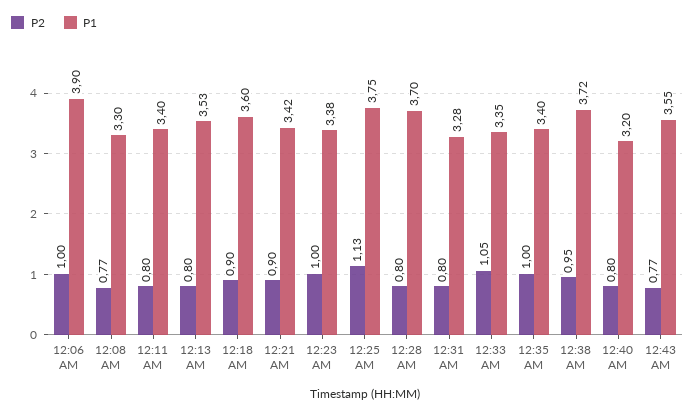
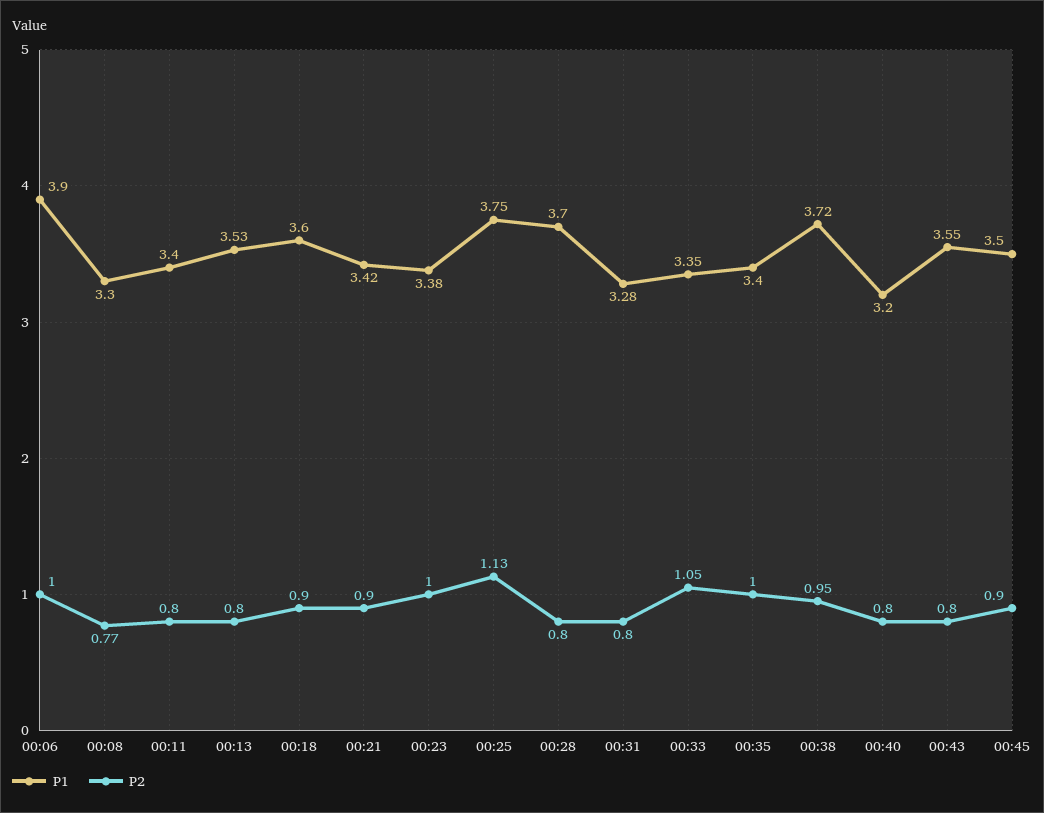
P2, 12:43 AM: 0.77 -> 0.8
P1, 00:45: none -> 3.5
P2, 00:45: none -> 0.9

